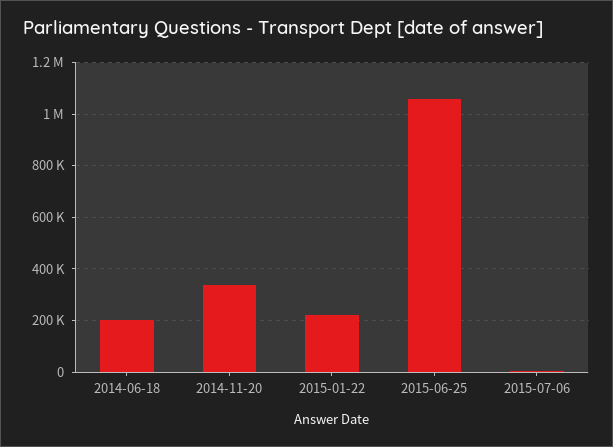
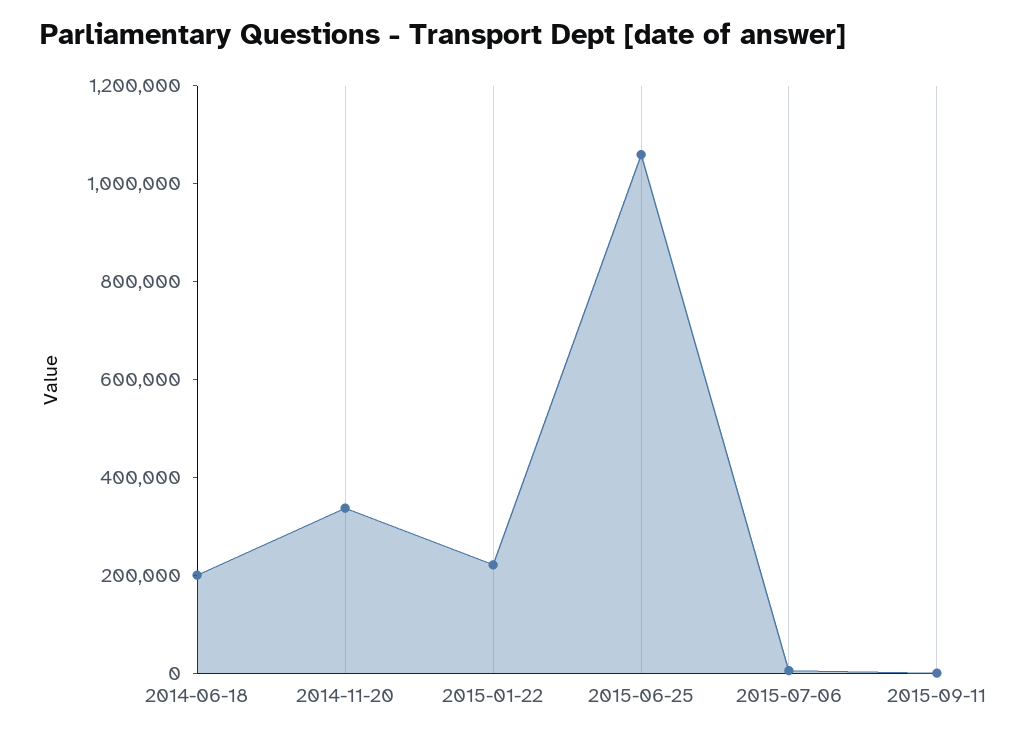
2015-09-11: none -> 0

